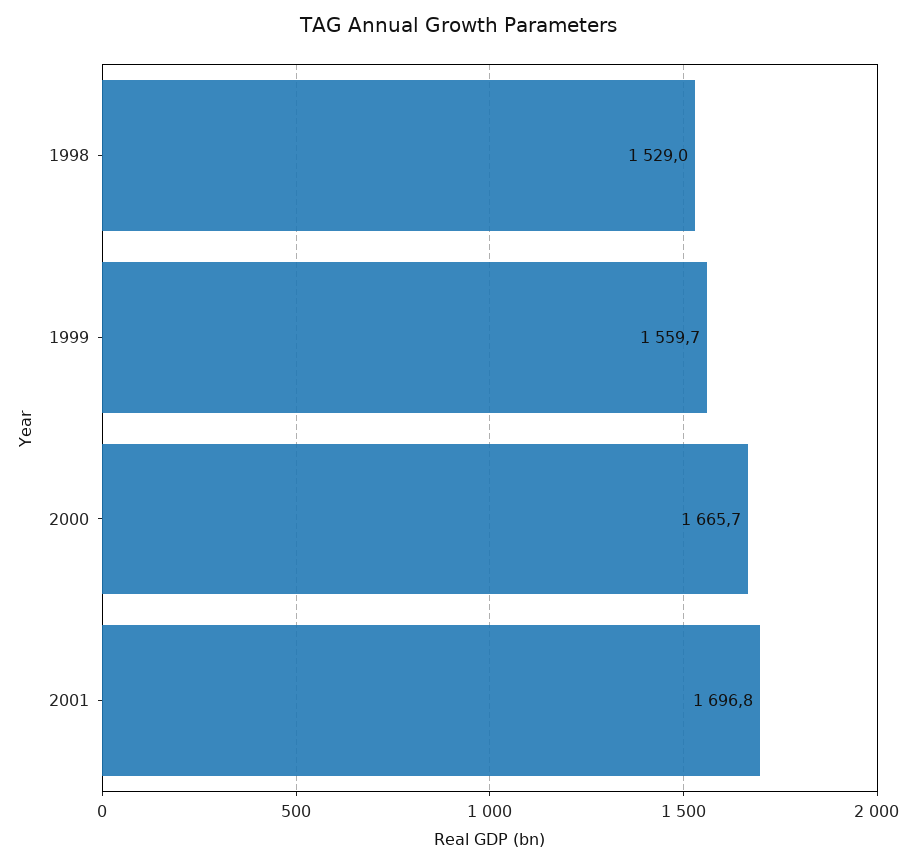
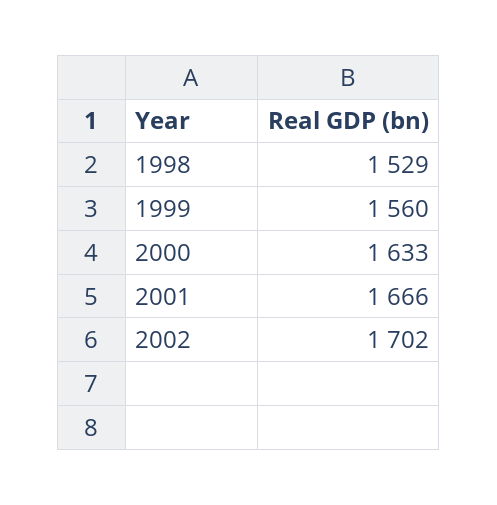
2000: 1665.7 -> 1633
2001: 1696.8 -> 1666
2002: none -> 1702

